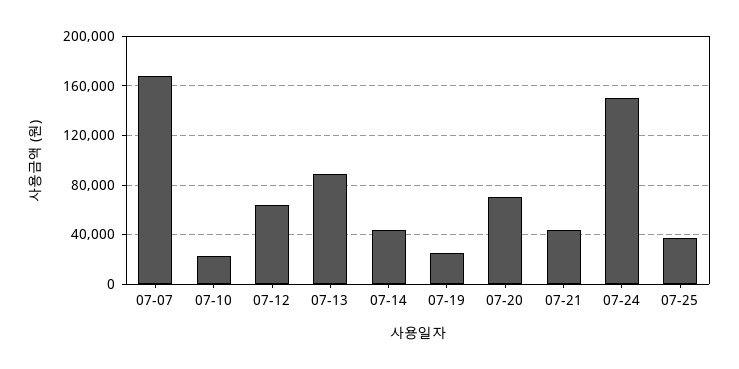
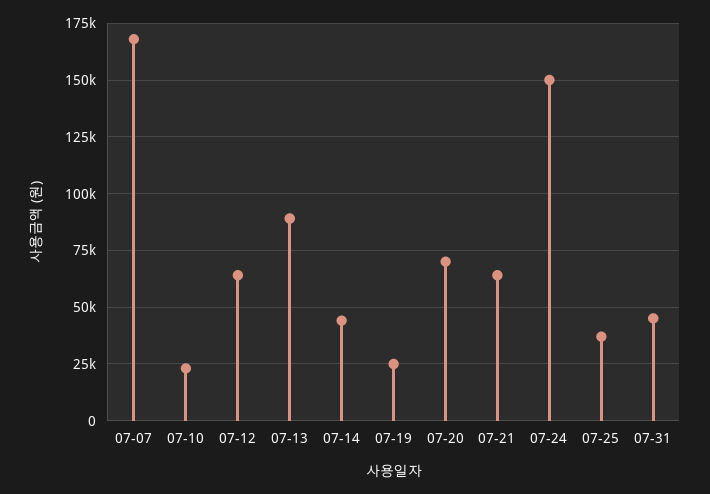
07-21: 45000 -> 65000
07-31: none -> 45000

